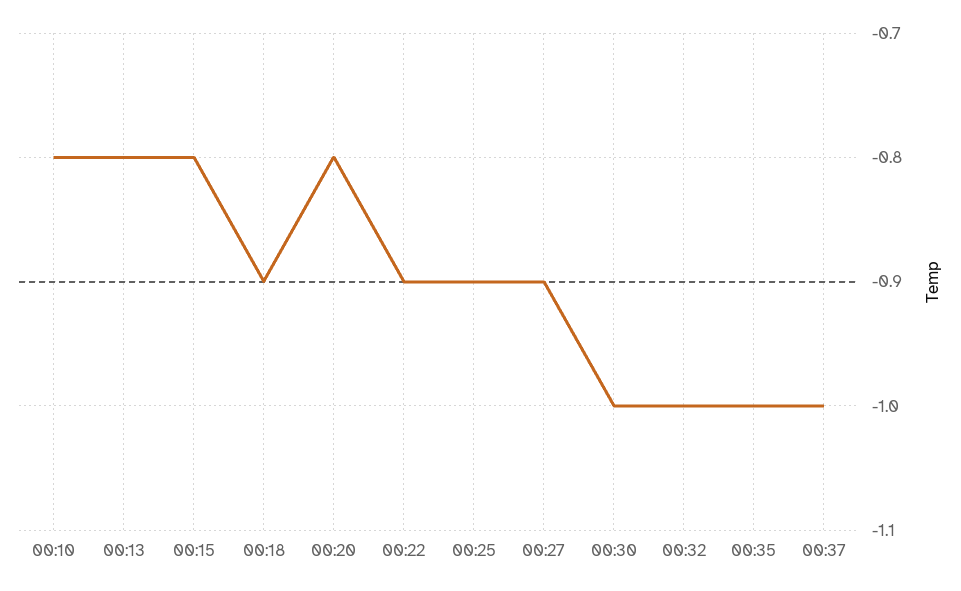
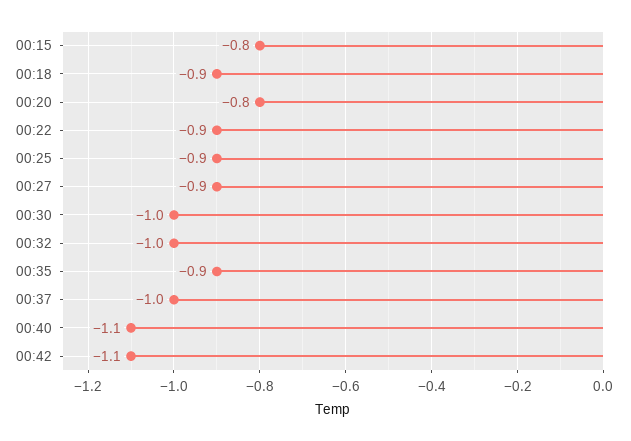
00:10: -0.8 -> none
00:13: -0.8 -> none
00:35: -1 -> -0.9
00:40: none -> -1.1
00:42: none -> -1.1

